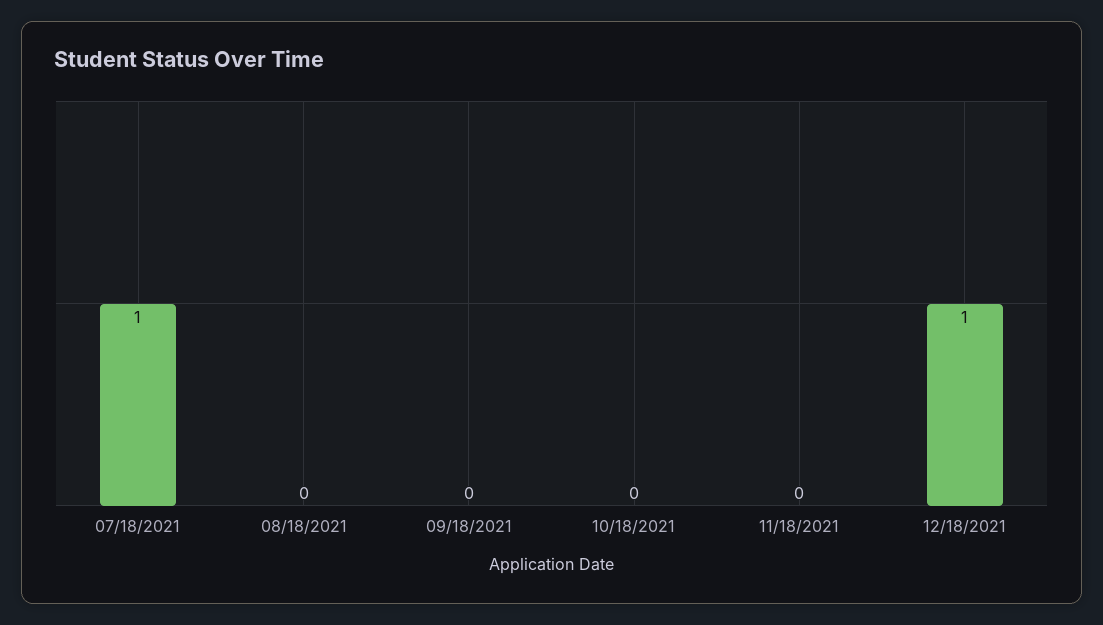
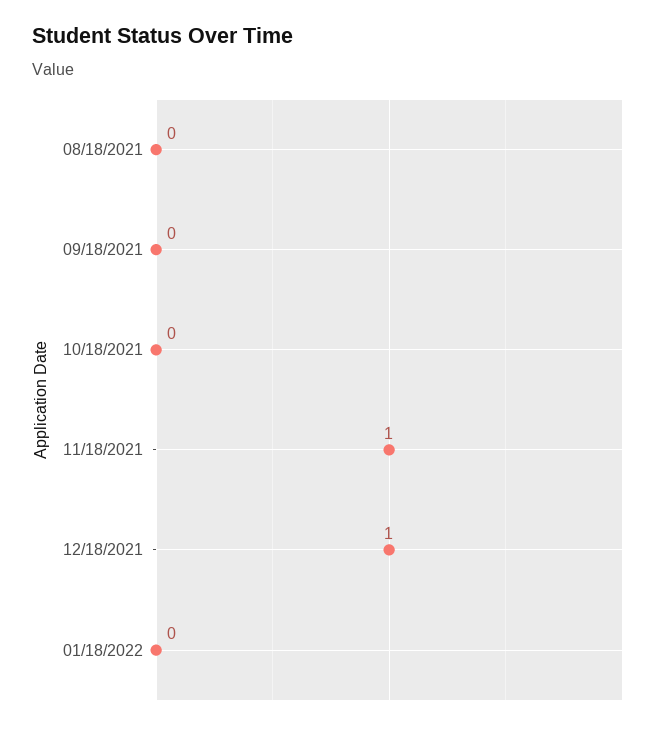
07/18/2021: 1 -> none
11/18/2021: 0 -> 1
01/18/2022: none -> 0

